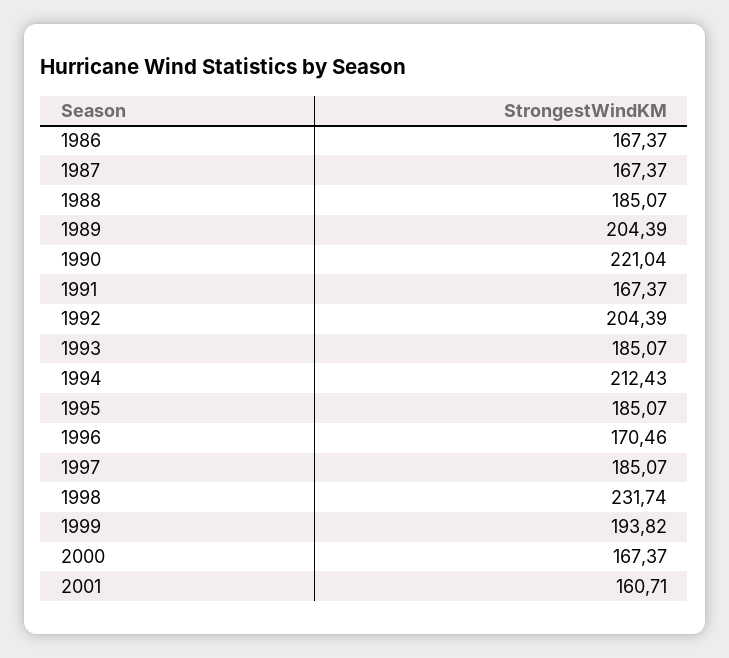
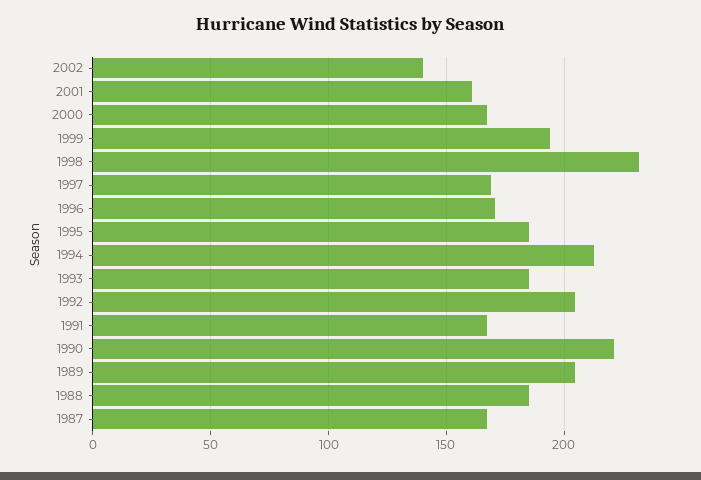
1986: 167.37 -> none
1997: 185.07 -> 170
2002: none -> 140

